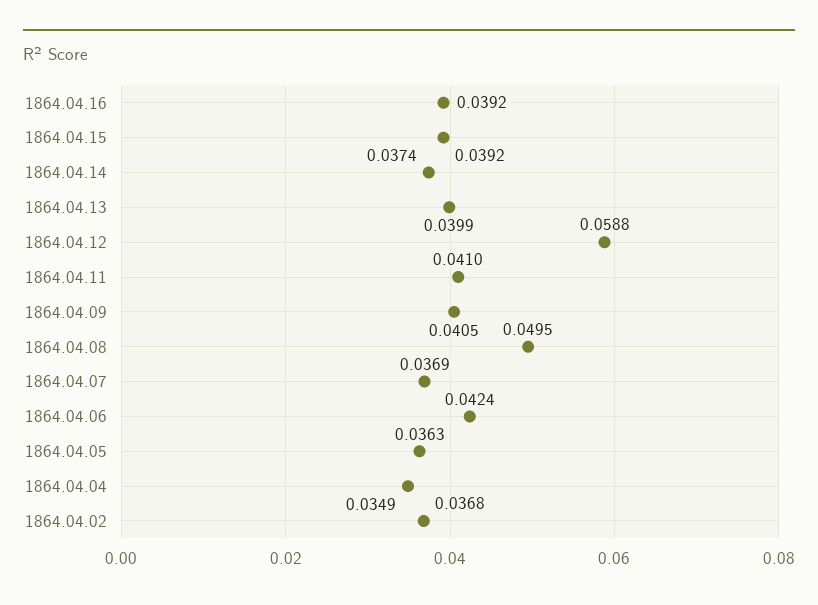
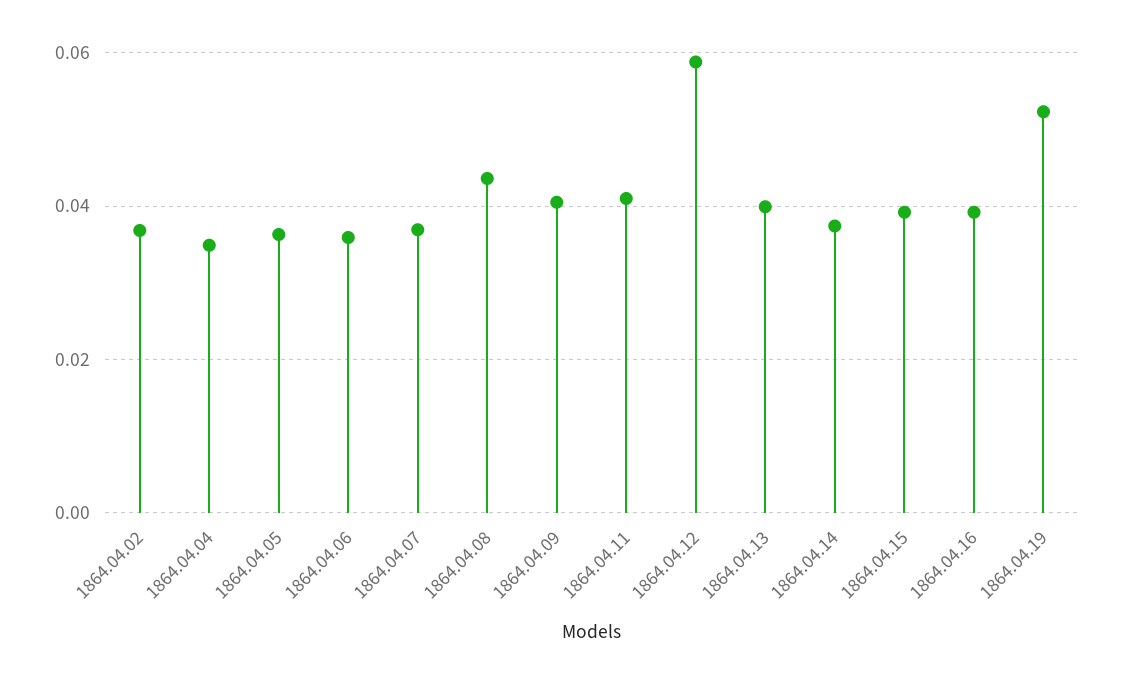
1864.04.08: 0.0495 -> 0.044
1864.04.06: 0.0424 -> 0.036
1864.04.19: none -> 0.052

